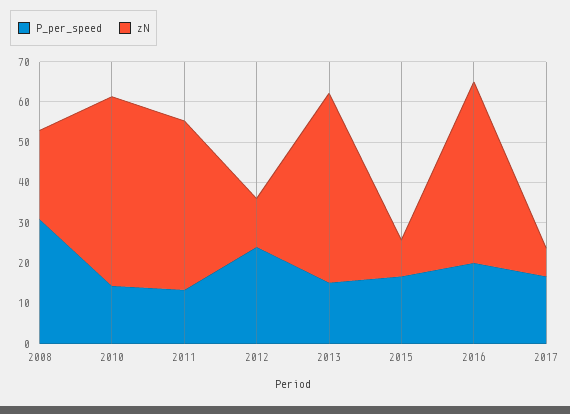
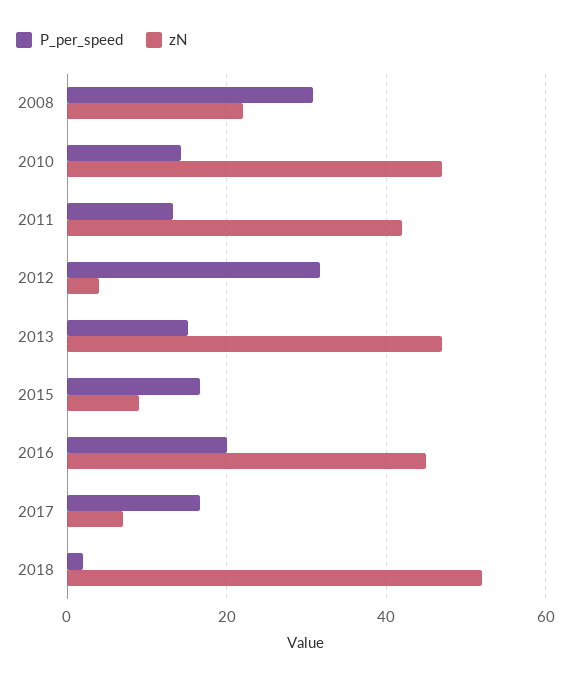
P_per_speed, 2012: 24 -> 32
zN, 2012: 12 -> 4
P_per_speed, 2018: none -> 2
zN, 2018: none -> 52

